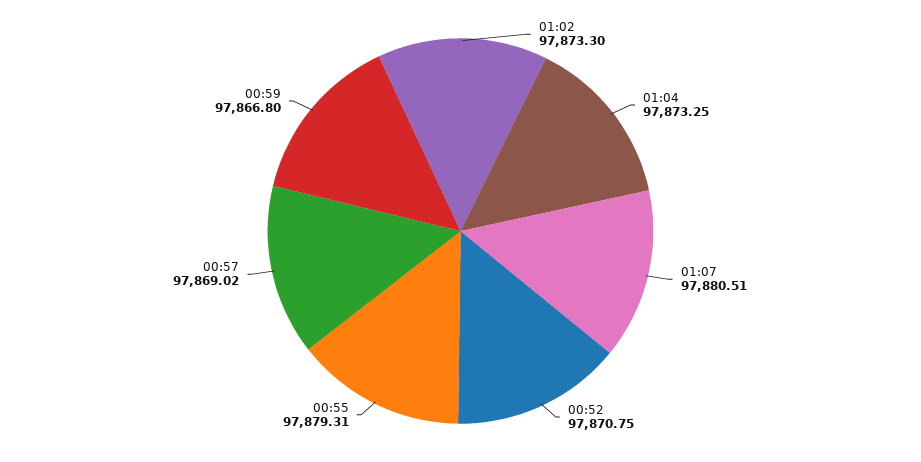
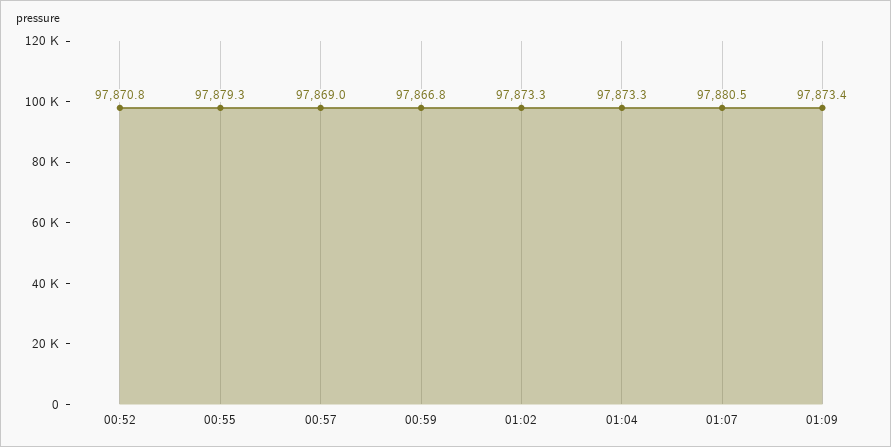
01:09: none -> 97873.4

